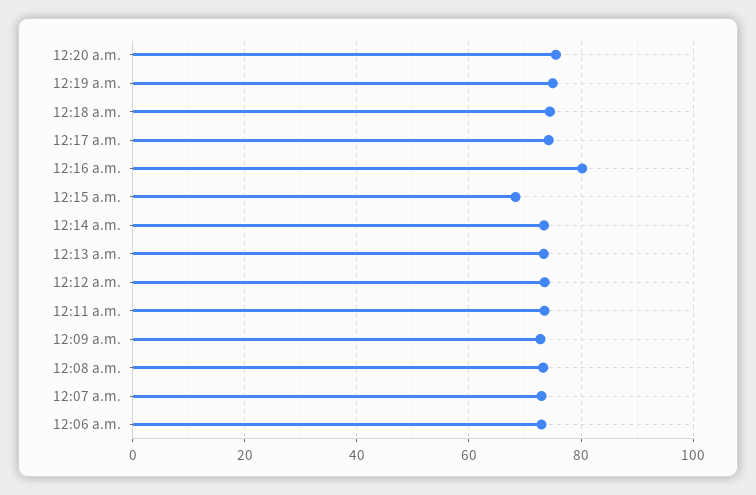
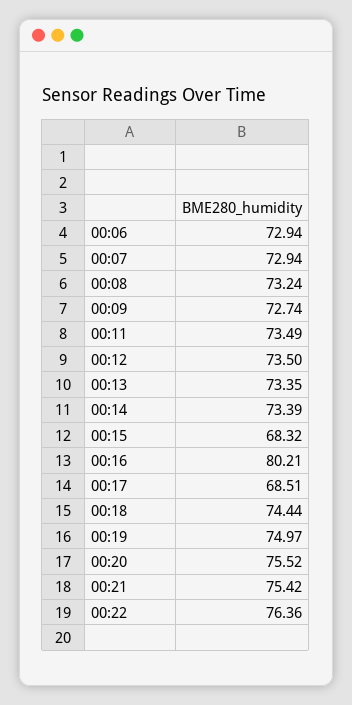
12:17 a.m.: 74 -> 68.51
00:21: none -> 75.42
00:22: none -> 76.36

